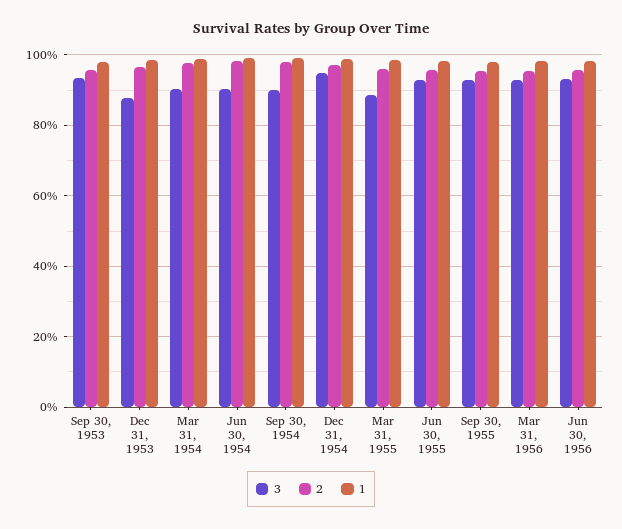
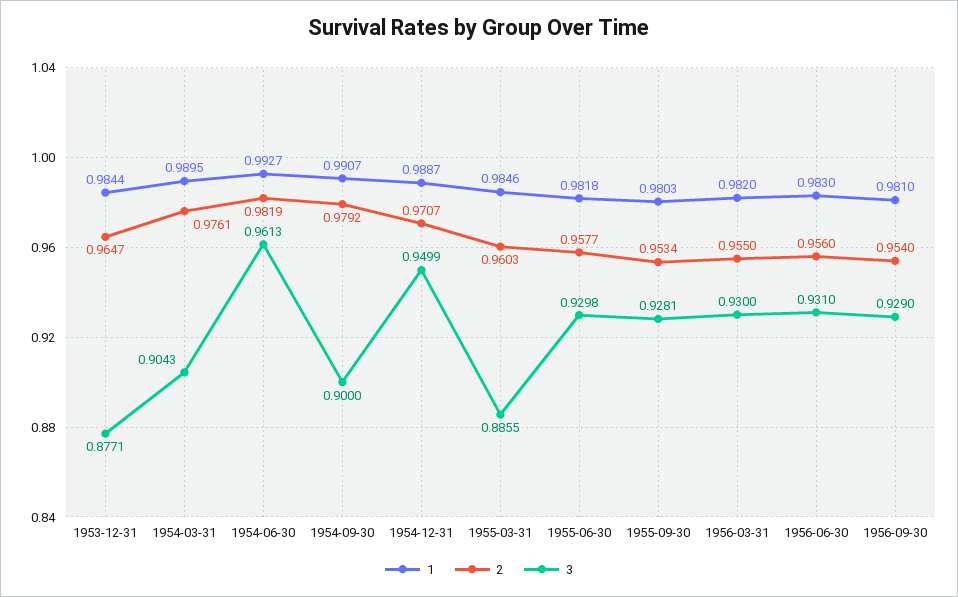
3, Sep 30, 1953: 0.94 -> none
2, Sep 30, 1953: 0.96 -> none
1, Sep 30, 1953: 0.98 -> none
3, Jun 30, 1954: 0.9 -> 0.9613
1, 1956-09-30: none -> 0.981
2, 1956-09-30: none -> 0.954
3, 1956-09-30: none -> 0.929

